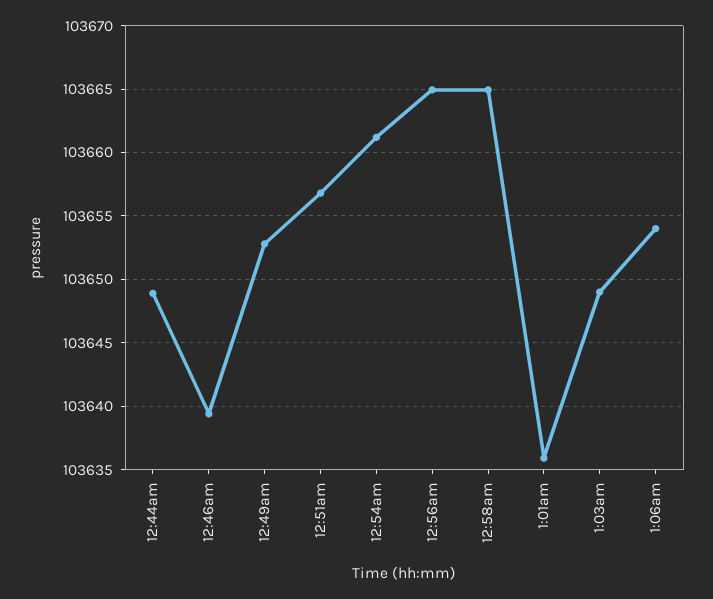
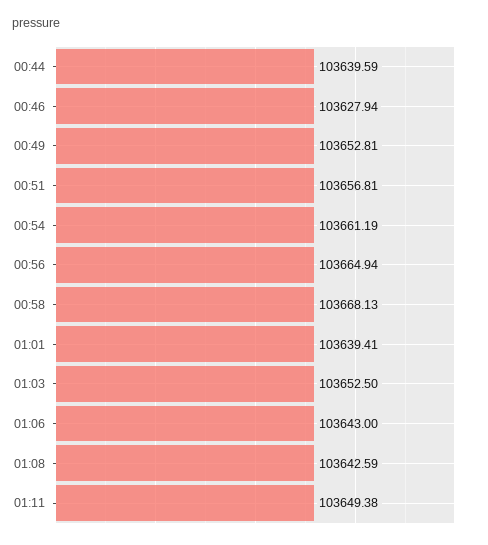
12:44am: 103649 -> 103639.59
12:46am: 103639.5 -> 103627.94
12:58am: 103665 -> 103668.13
1:01am: 103636 -> 103639.41
1:03am: 103649 -> 103652.5
1:06am: 103654 -> 103643
01:08: none -> 103642.59
01:11: none -> 103649.38

